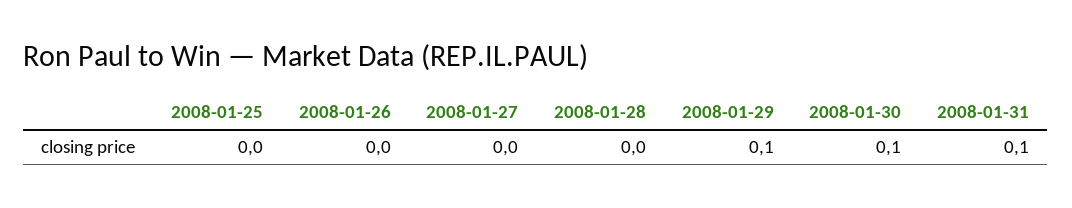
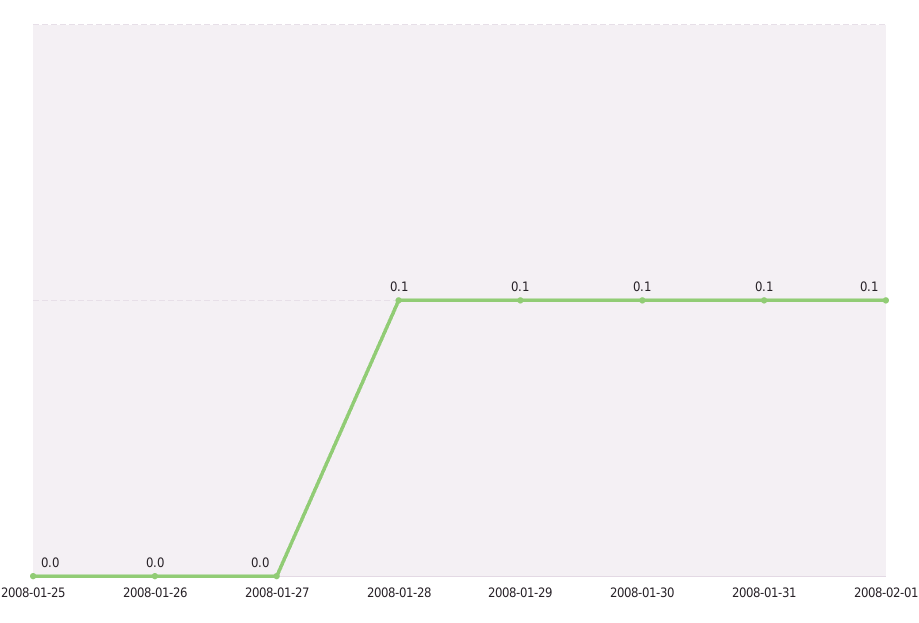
2008-01-28: 0 -> 0.1
2008-02-01: none -> 0.1

